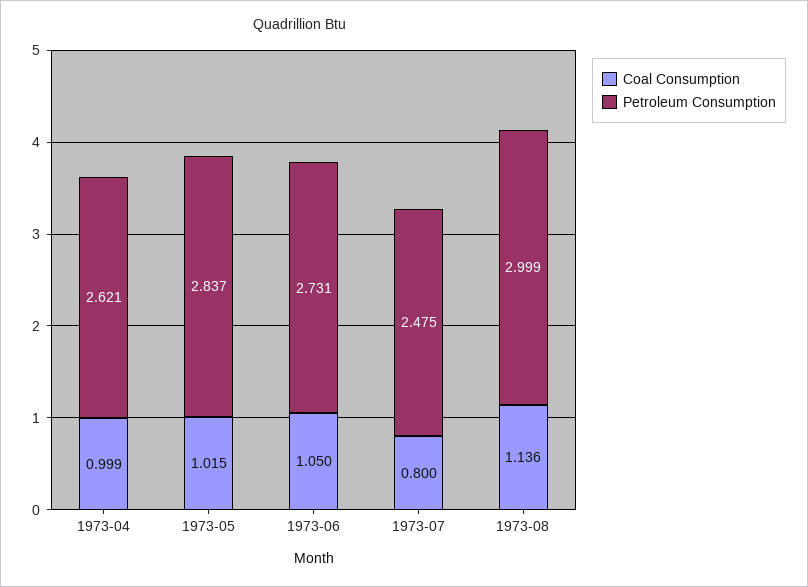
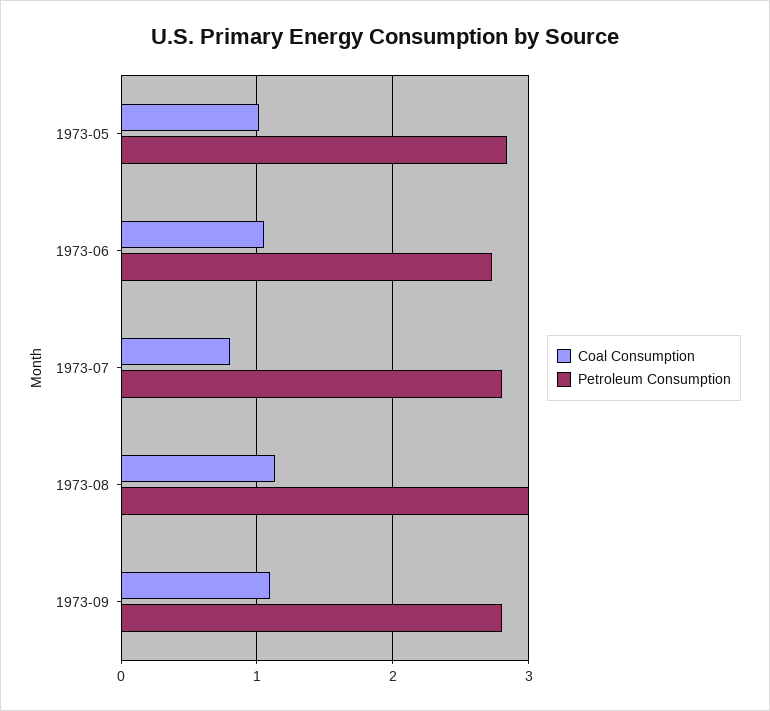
Coal Consumption, 1973-04: 0.999 -> none
Petroleum Consumption, 1973-04: 2.621 -> none
Petroleum Consumption, 1973-07: 2.475 -> 2.8
Coal Consumption, 1973-09: none -> 1.1
Petroleum Consumption, 1973-09: none -> 2.8

